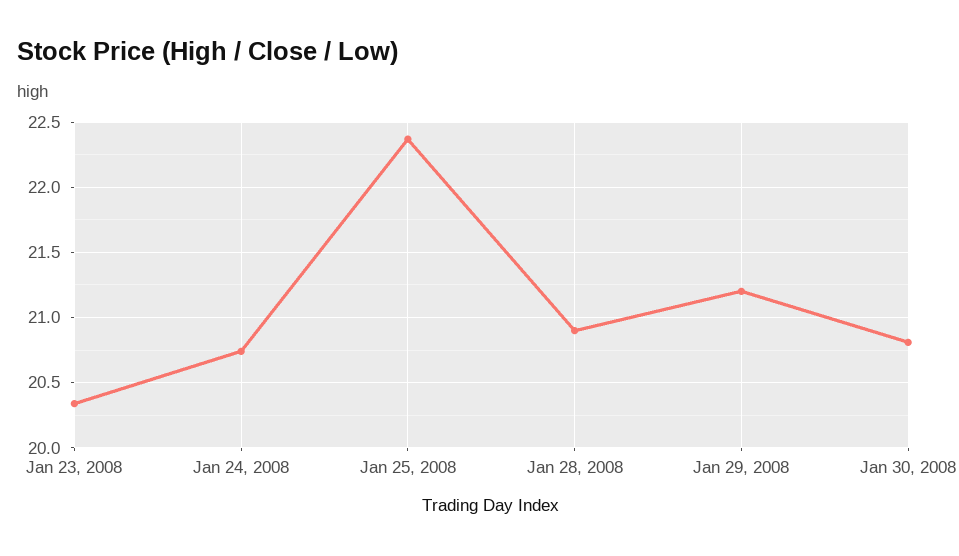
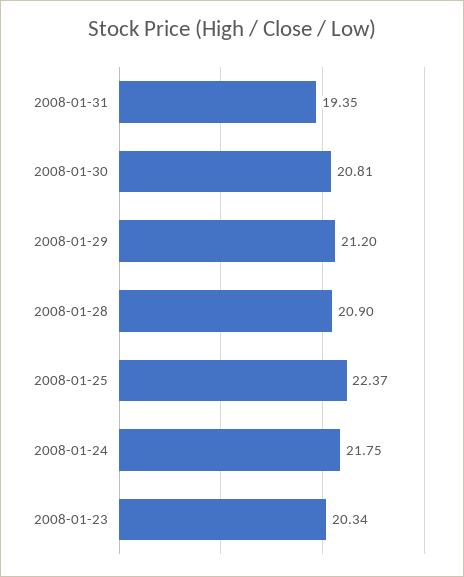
Jan 24, 2008: 20.75 -> 21.75
2008-01-31: none -> 19.35

